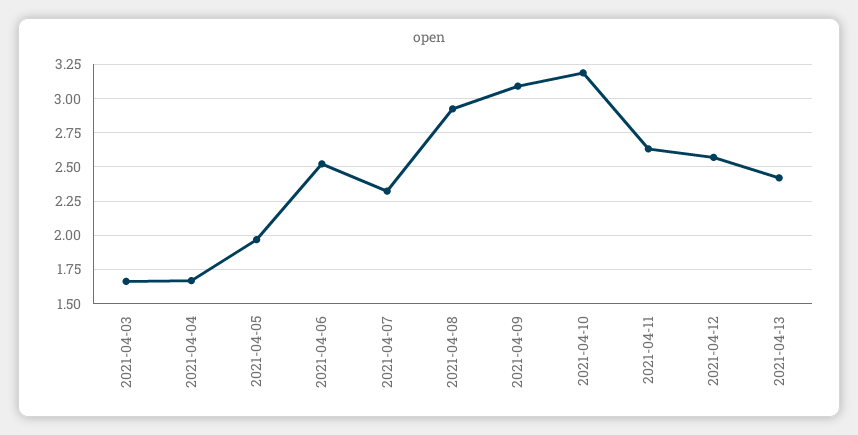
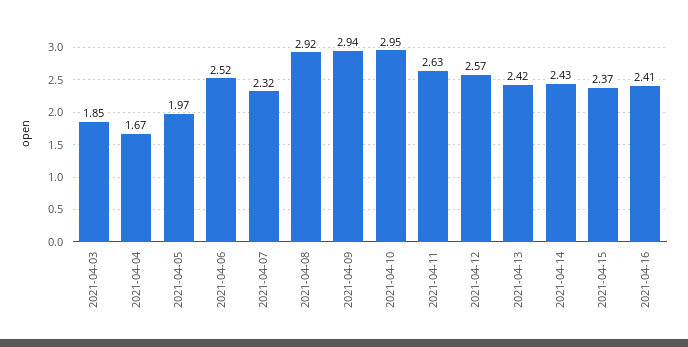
2021-04-03: 1.65 -> 1.85
2021-04-09: 3.1 -> 2.94
2021-04-10: 3.2 -> 2.95
2021-04-14: none -> 2.43
2021-04-15: none -> 2.37
2021-04-16: none -> 2.41

